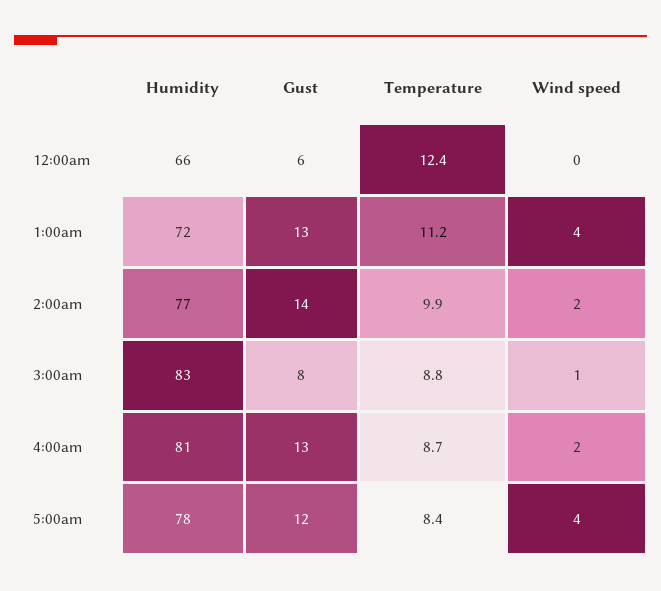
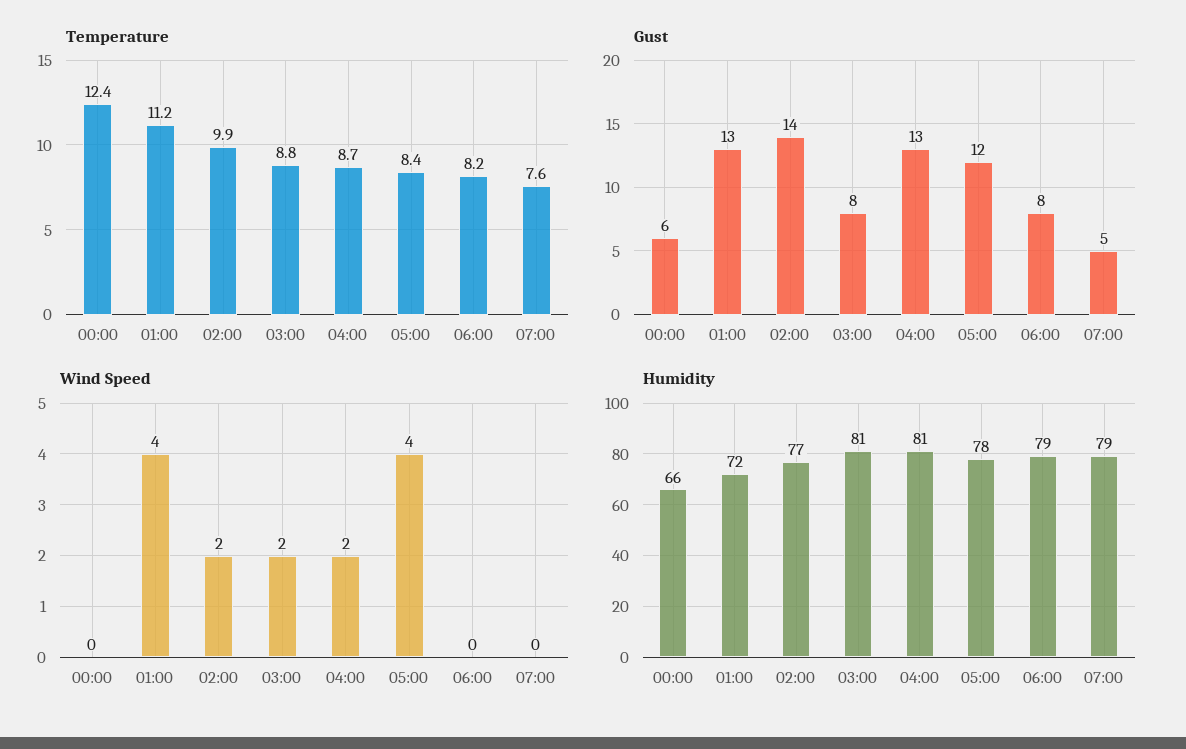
Humidity, 3:00am: 83 -> 81
Wind speed, 3:00am: 1 -> 2
Temperature, 06:00: none -> 8.2
Temperature, 07:00: none -> 7.6
Gust, 06:00: none -> 8
Gust, 07:00: none -> 5
Wind speed, 06:00: none -> 0
Wind speed, 07:00: none -> 0
Humidity, 06:00: none -> 79
Humidity, 07:00: none -> 79

